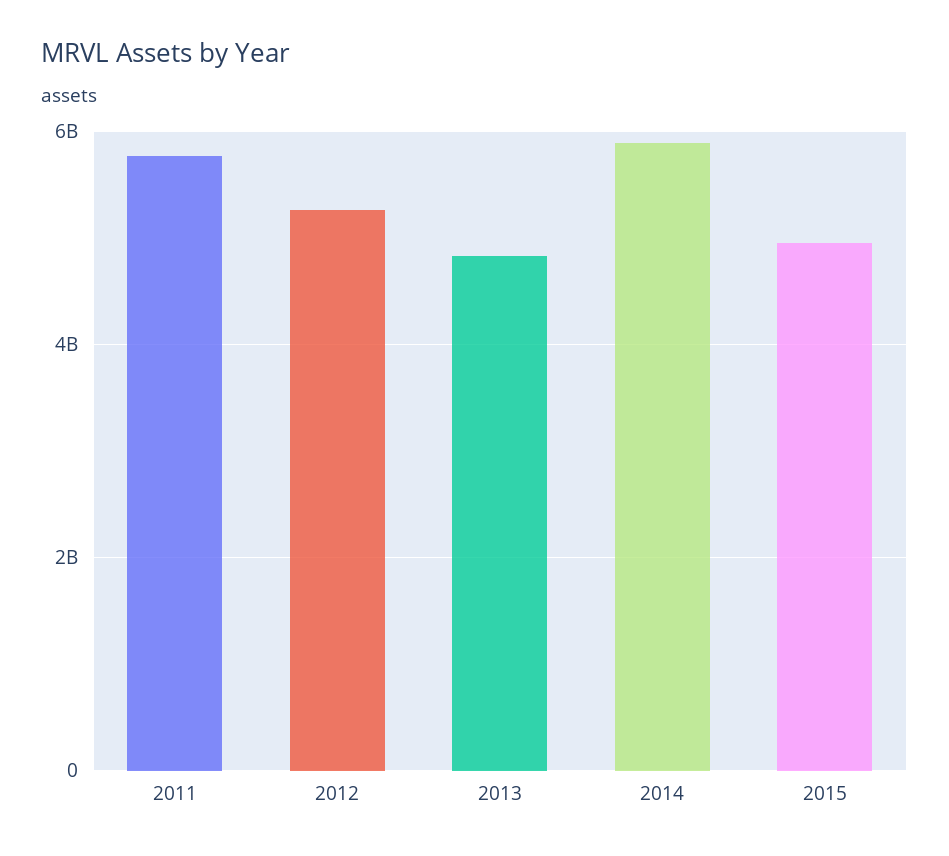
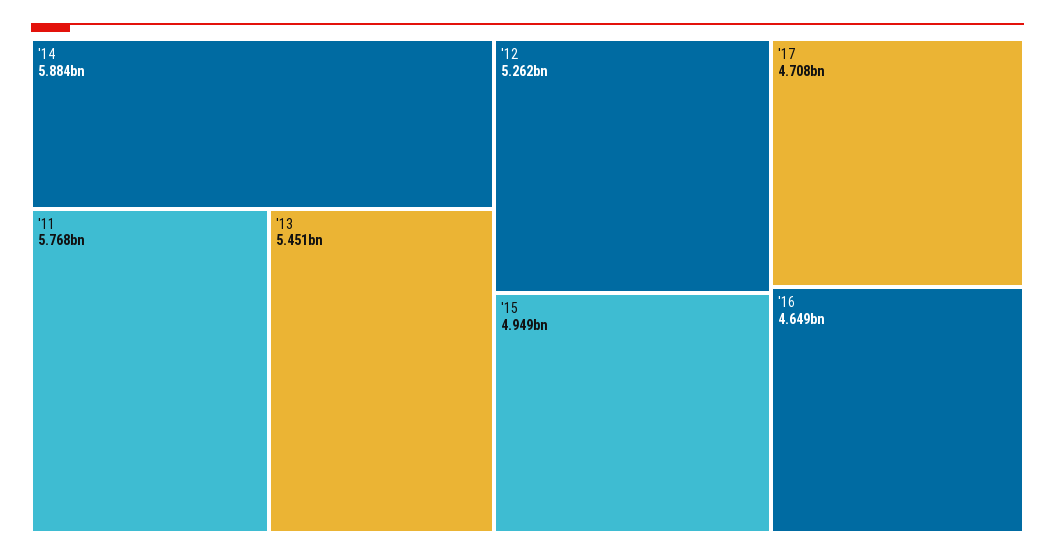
2013: 4800000000 -> 5451000000
'17: none -> 4708000000
'16: none -> 4649000000

